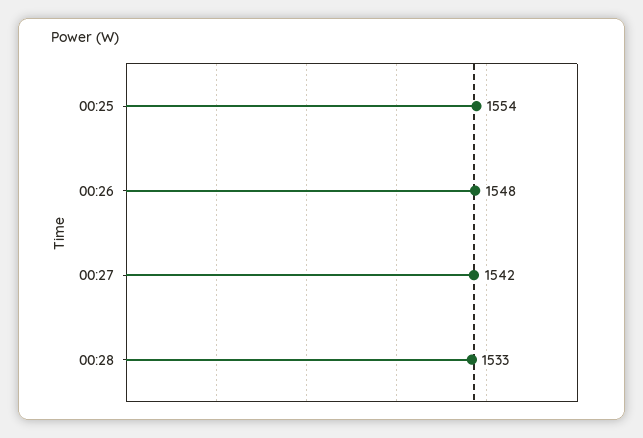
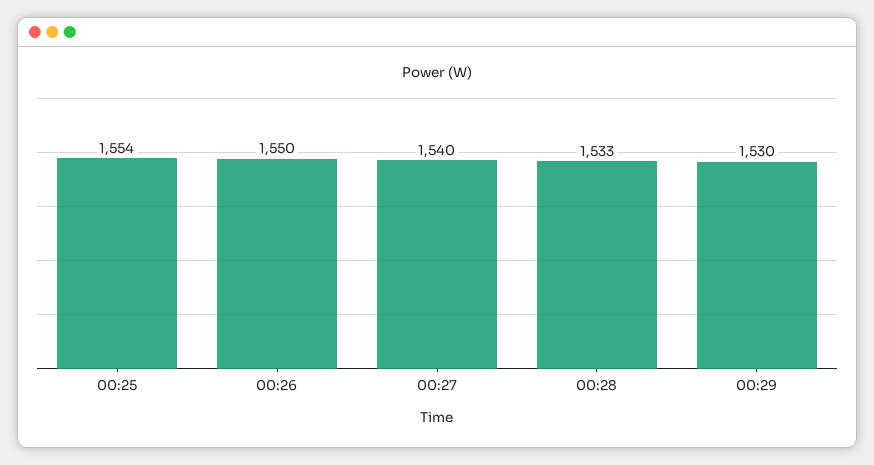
00:26: 1548 -> 1550
00:27: 1542 -> 1540
00:29: none -> 1530

